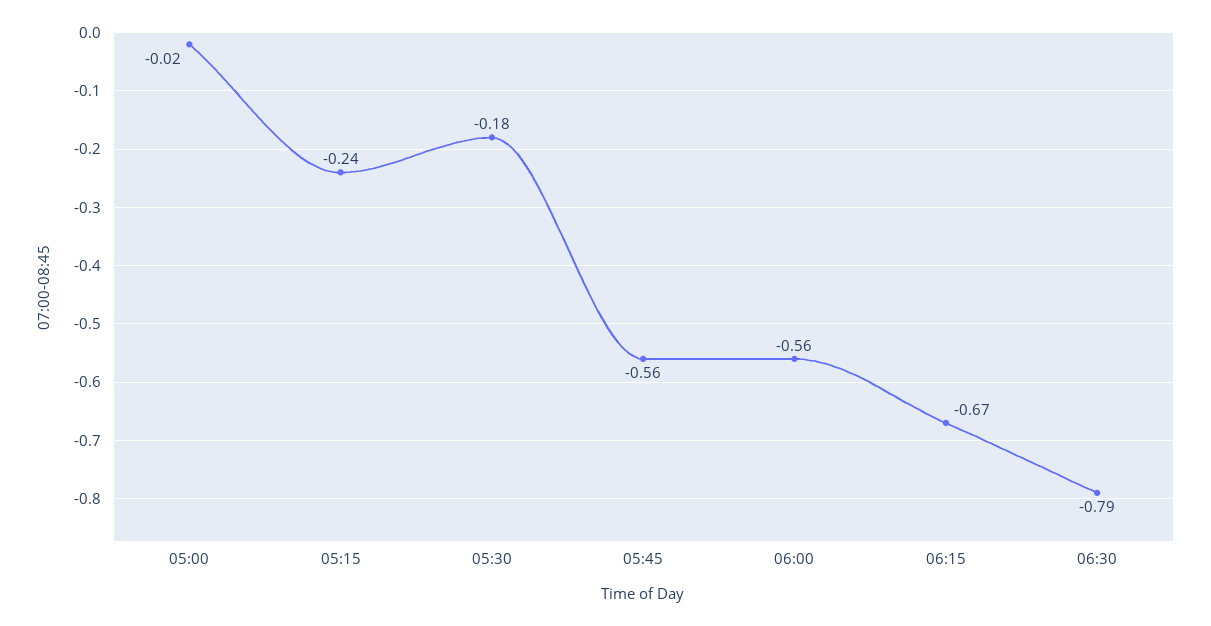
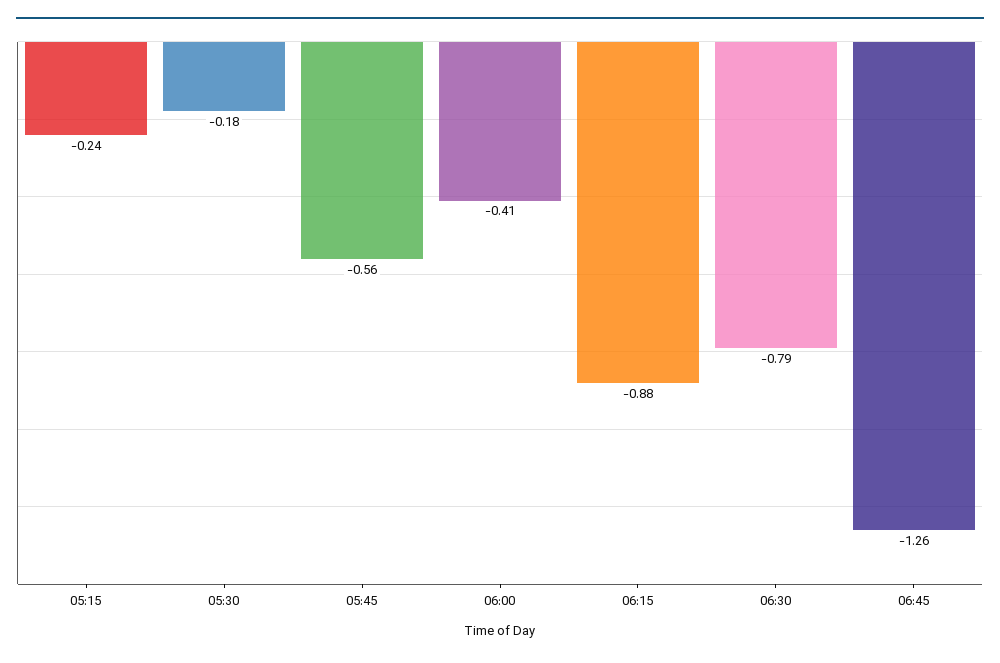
05:00: -0.02 -> none
06:00: -0.56 -> -0.41
06:15: -0.67 -> -0.88
06:45: none -> -1.26

